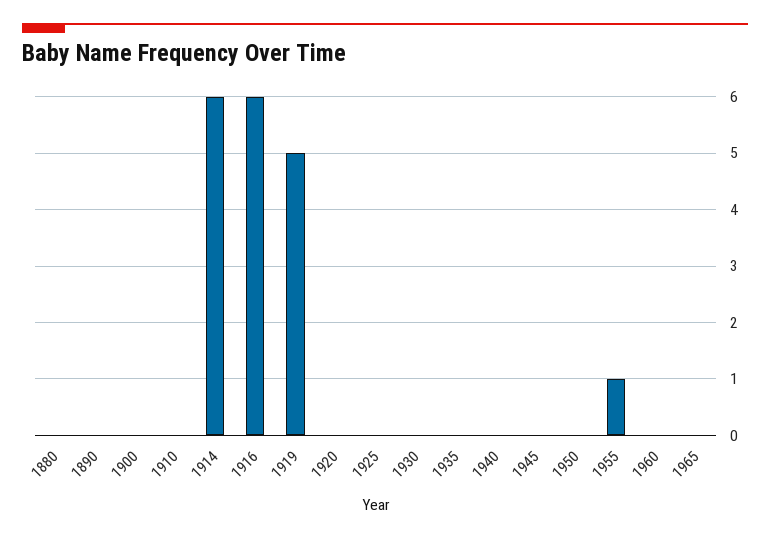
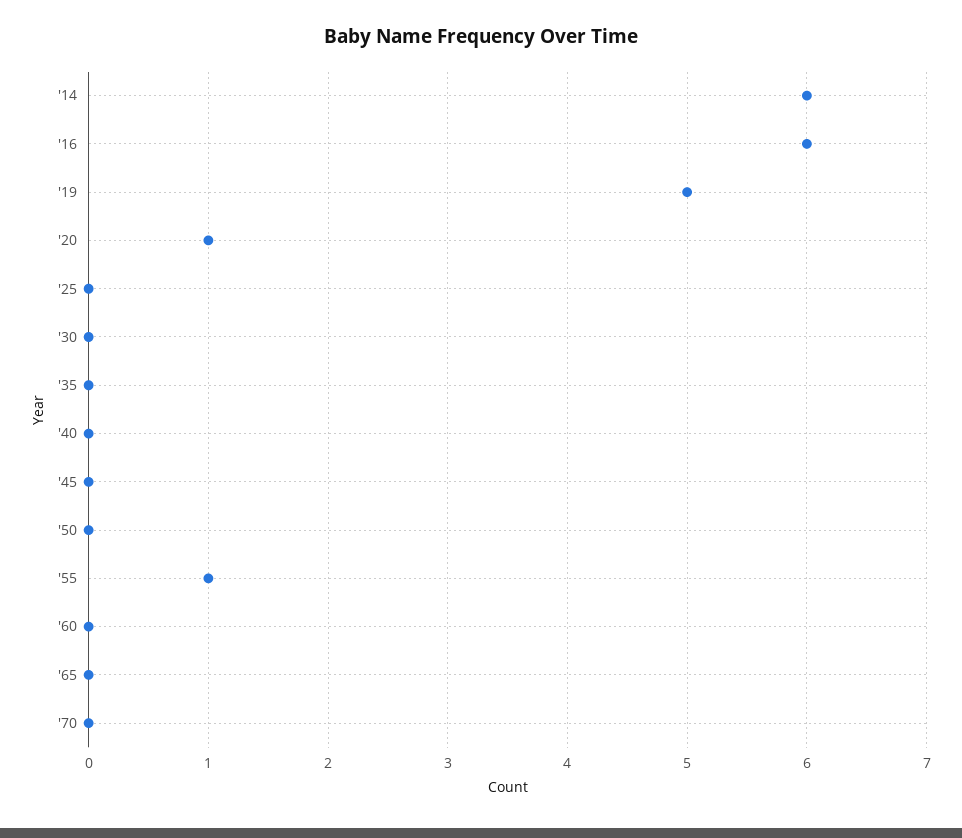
1880: 0 -> none
1890: 0 -> none
1900: 0 -> none
1910: 0 -> none
1920: 0 -> 1
'70: none -> 0

